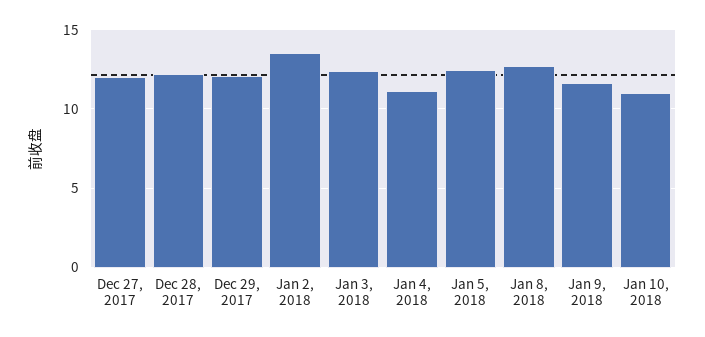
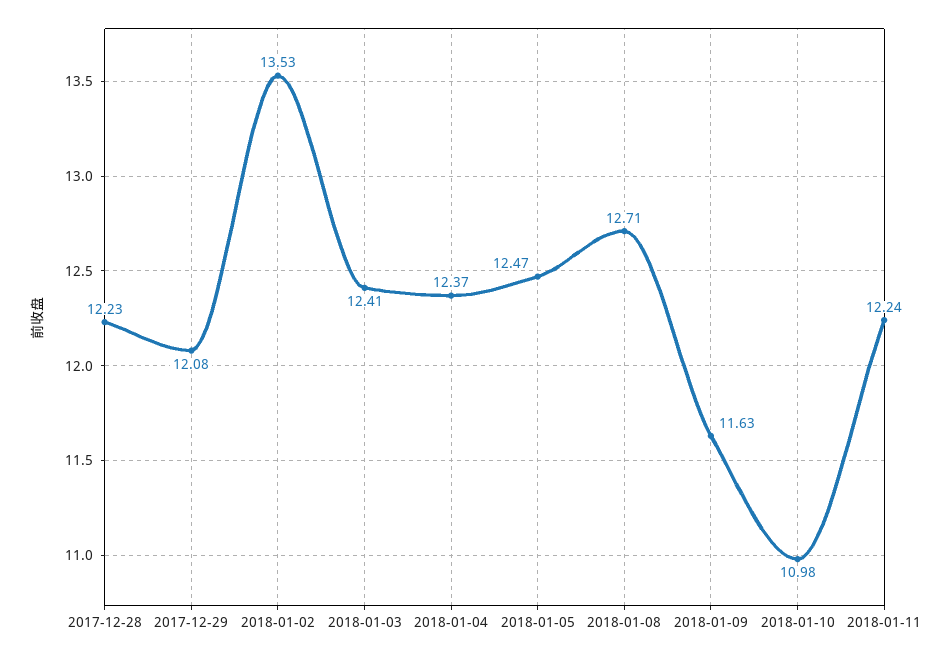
Dec 27, 2017: 12 -> none
Jan 4, 2018: 11 -> 12.37
2018-01-11: none -> 12.24

